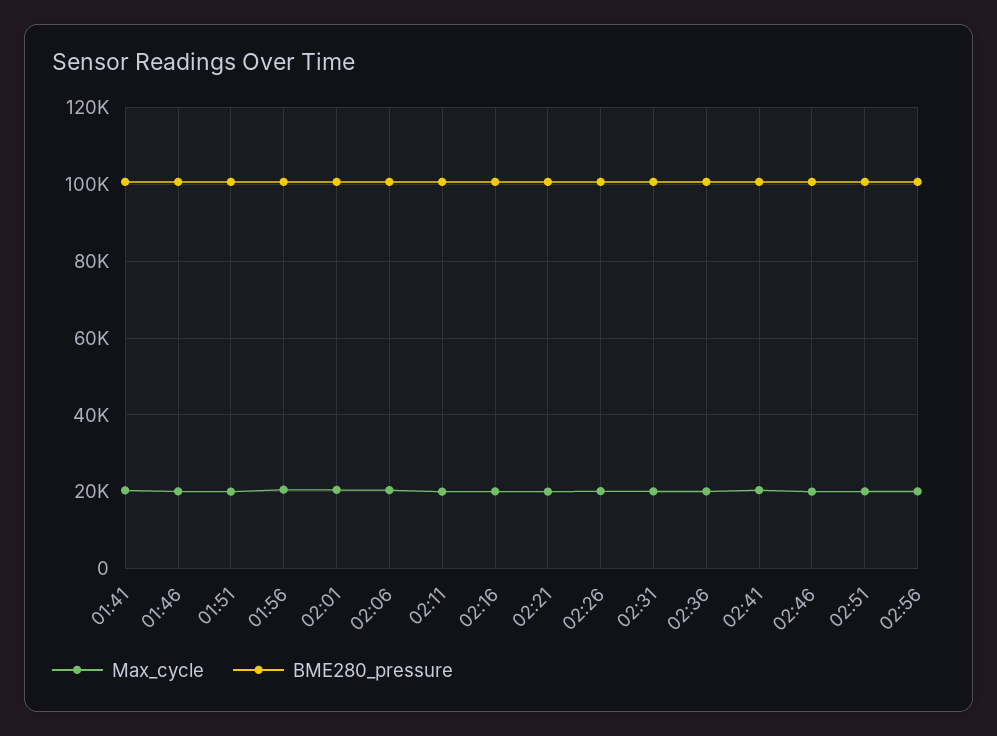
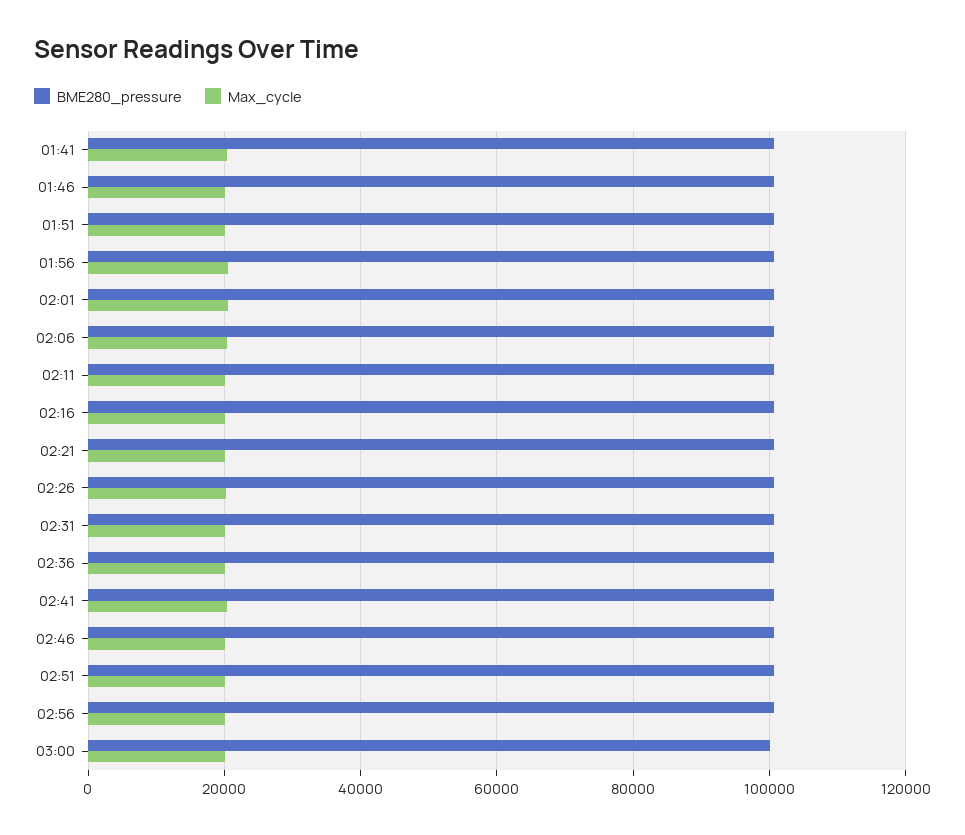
BME280_pressure, 03:00: none -> 100000
Max_cycle, 03:00: none -> 20000

